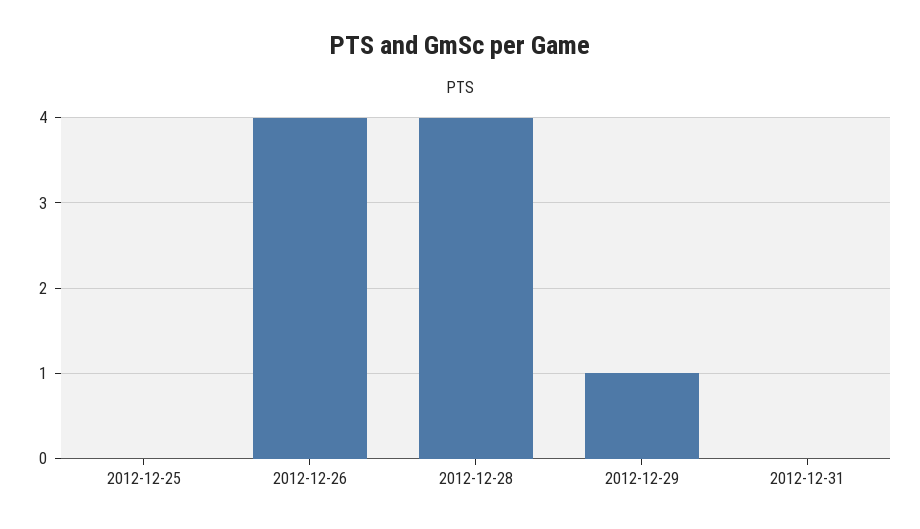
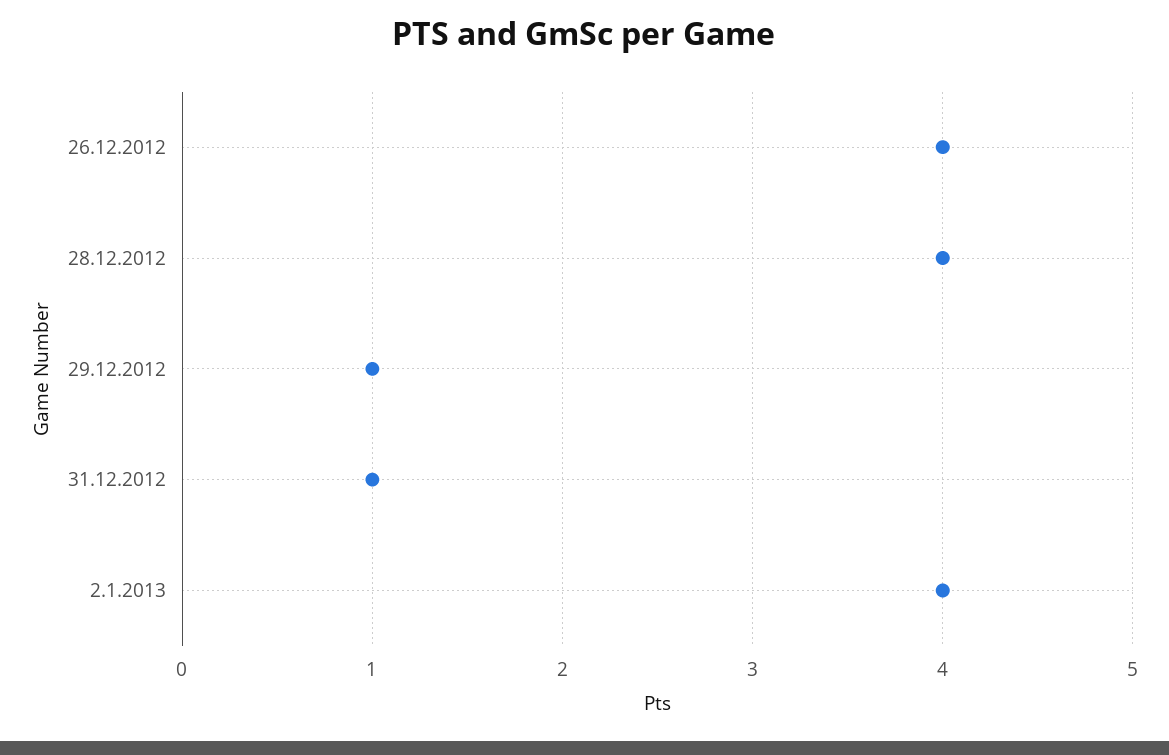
2012-12-25: 0 -> none
2012-12-31: 0 -> 1
2.1.2013: none -> 4

